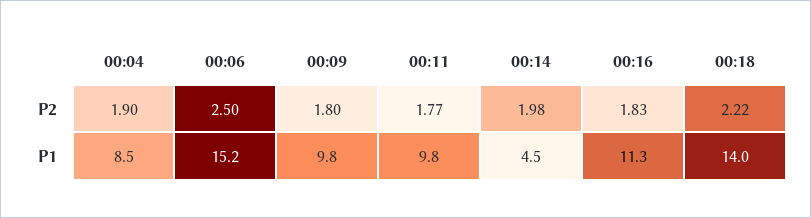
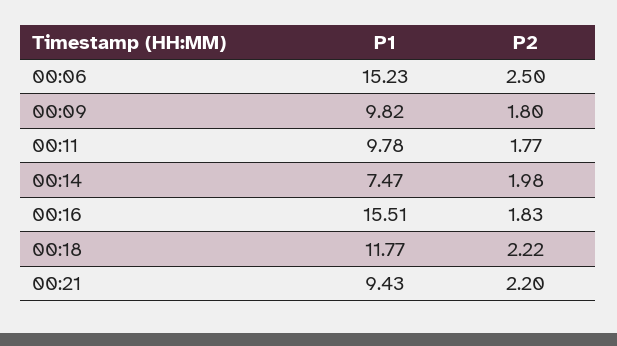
00:04, P2: 1.9 -> none
00:04, P1: 8.5 -> none
00:14, P1: 4.5 -> 7.47
00:16, P1: 11.3 -> 15.51
00:18, P1: 14 -> 11.77
00:21, P1: none -> 9.43
00:21, P2: none -> 2.2

